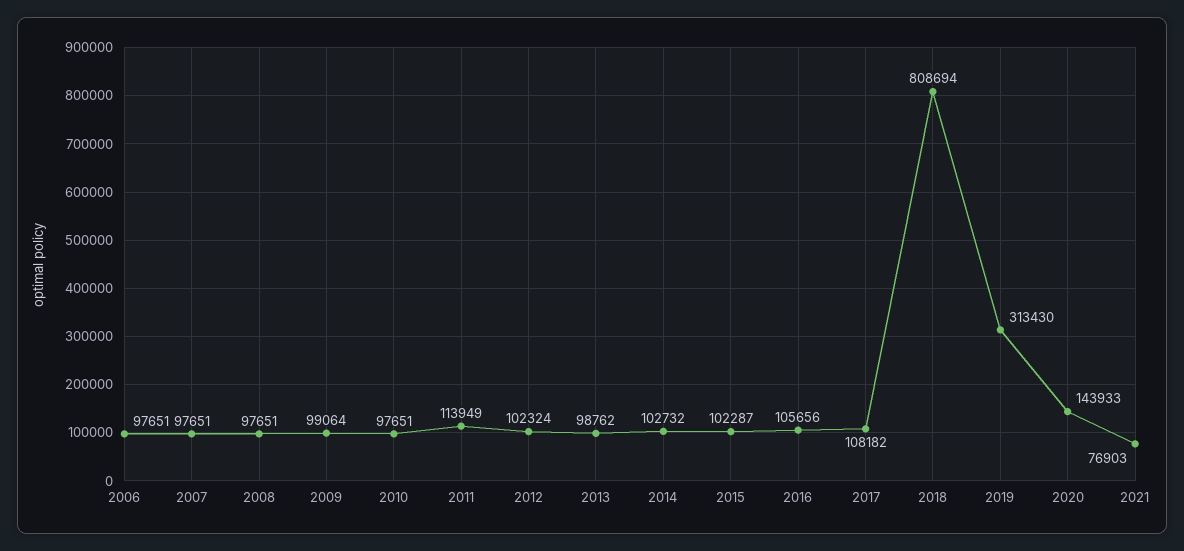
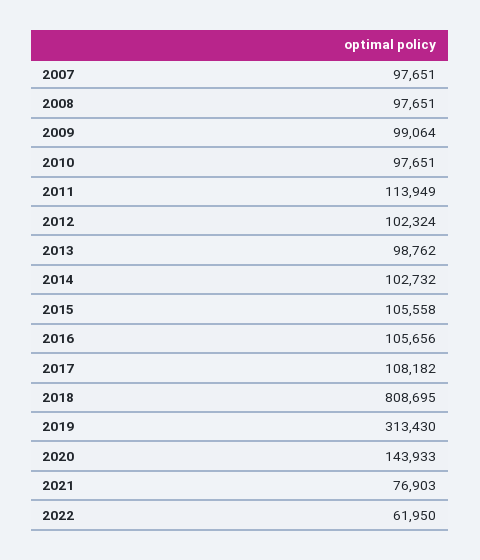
2006: 97651 -> none
2015: 102287 -> 105558
2018: 808694 -> 808695
2022: none -> 61950

